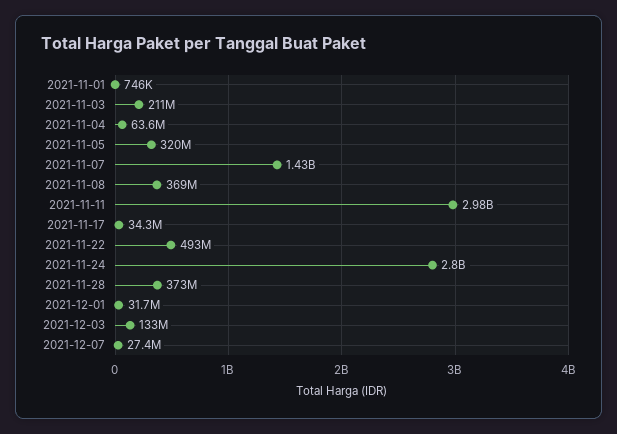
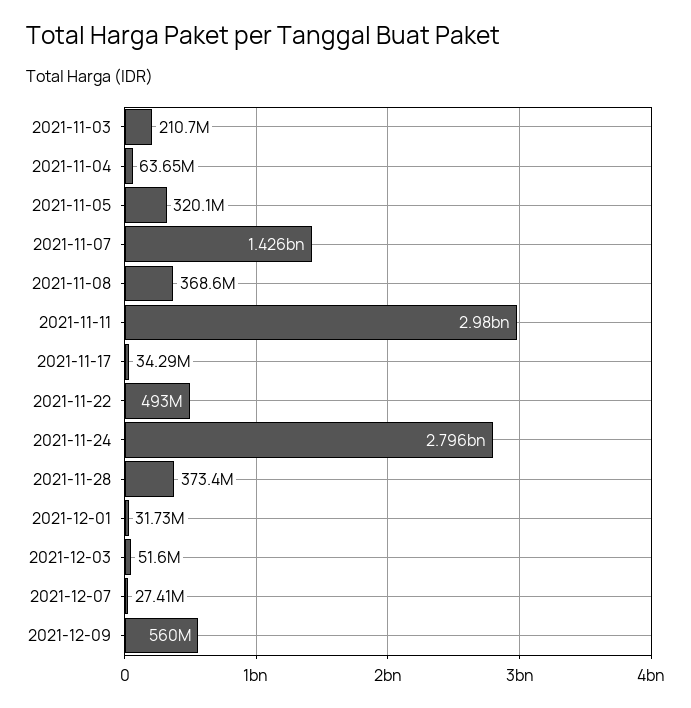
2021-11-01: 746000 -> none
2021-12-03: 133000000 -> 51600000
2021-12-09: none -> 560000000

